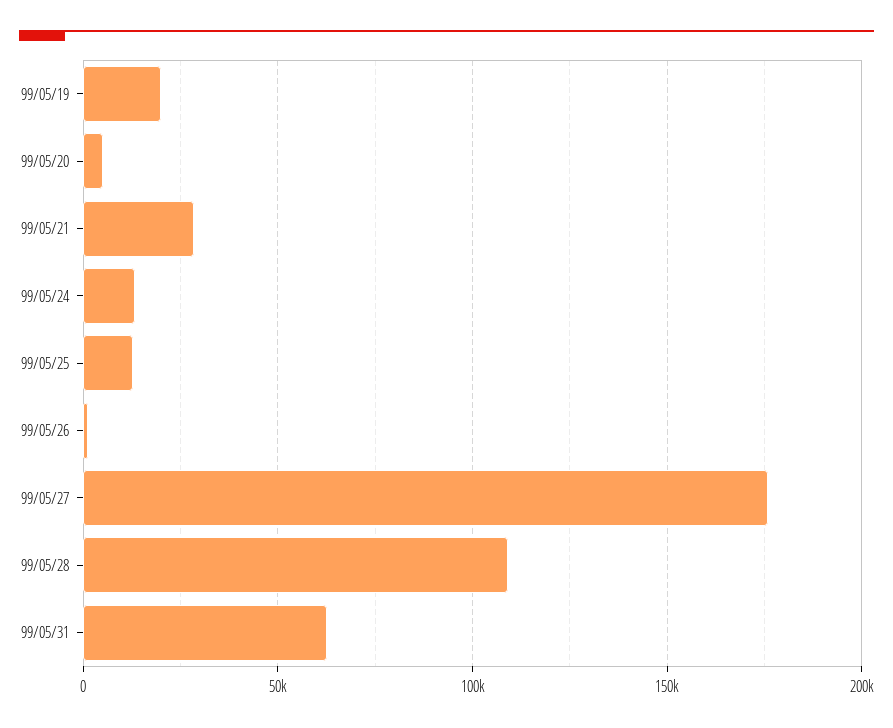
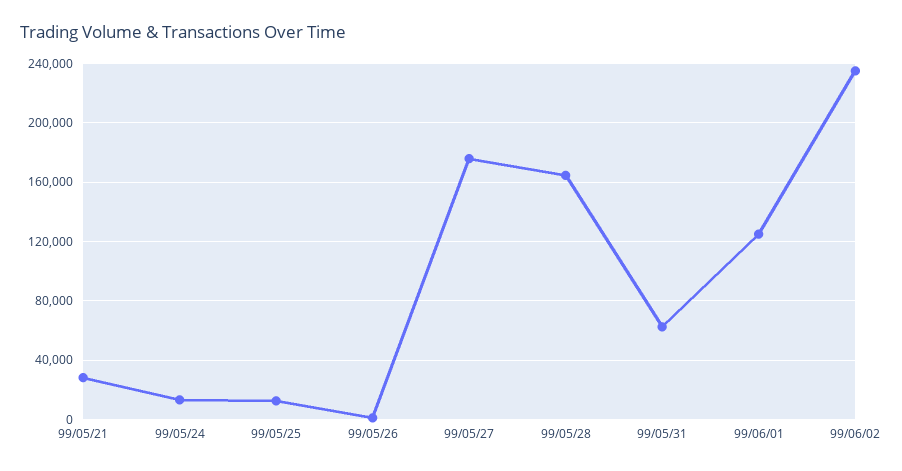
99/05/19: 20000 -> none
99/05/20: 5000 -> none
99/05/28: 110000 -> 165000
99/06/01: none -> 125000
99/06/02: none -> 235000

